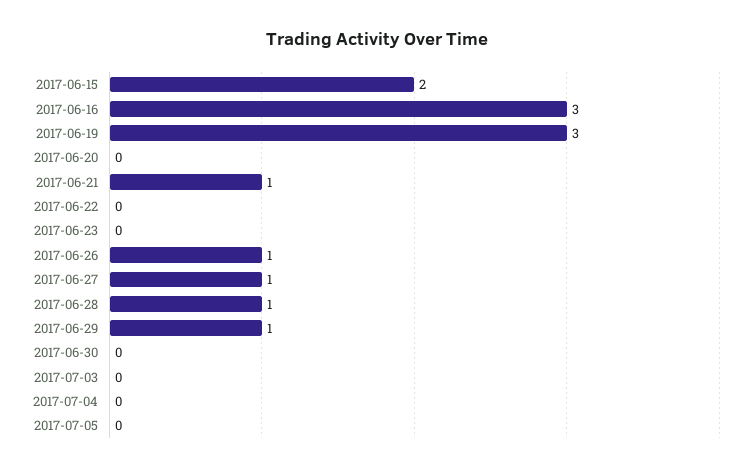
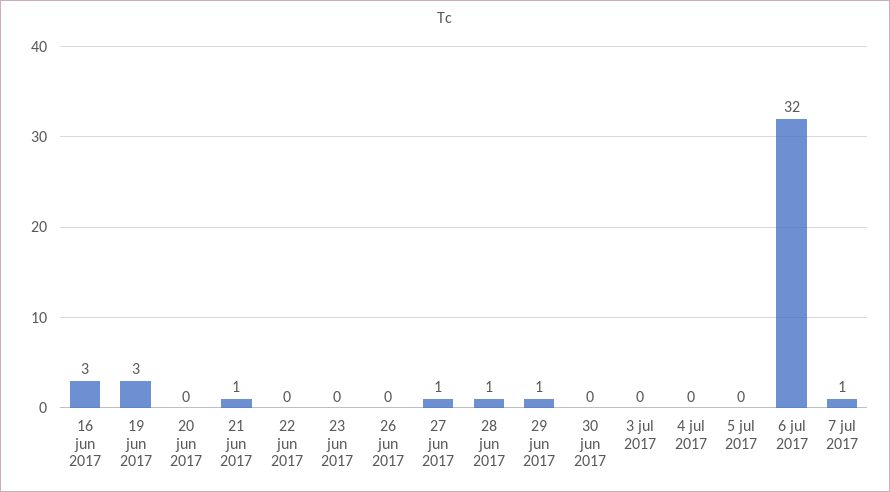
2017-06-15: 2 -> none
2017-06-26: 1 -> 0
6 jul 2017: none -> 32
7 jul 2017: none -> 1

